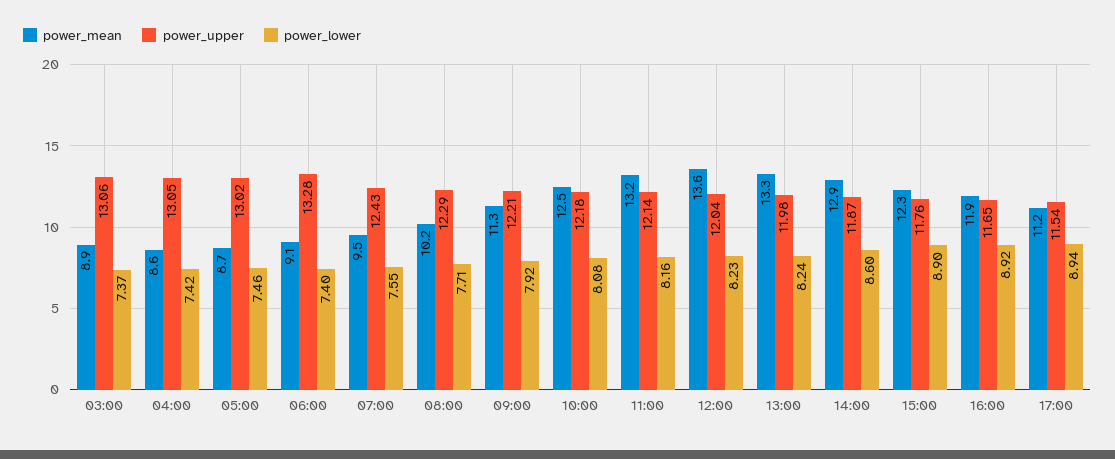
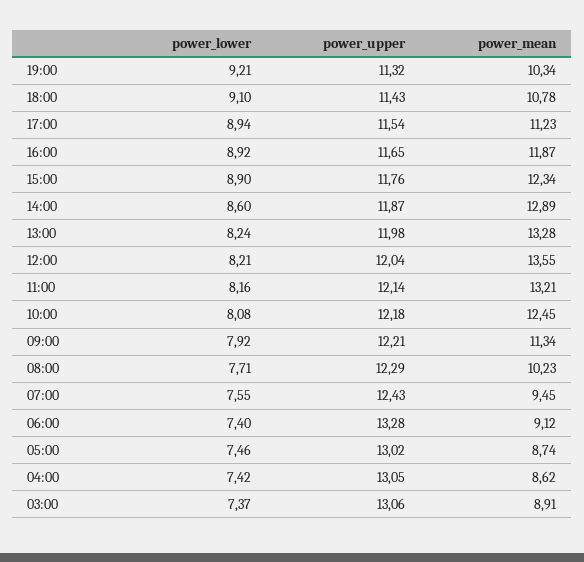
power_lower, 12:00: 8.23 -> 8.21
power_lower, 19:00: none -> 9.21
power_upper, 19:00: none -> 11.32
power_mean, 19:00: none -> 10.34
power_lower, 18:00: none -> 9.1
power_upper, 18:00: none -> 11.43
power_mean, 18:00: none -> 10.78

